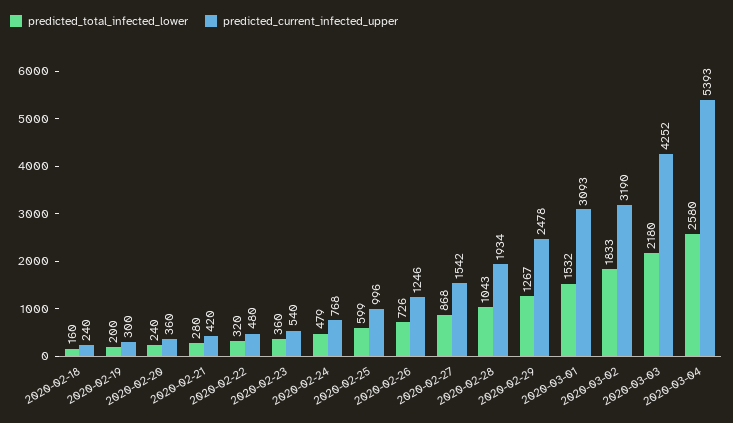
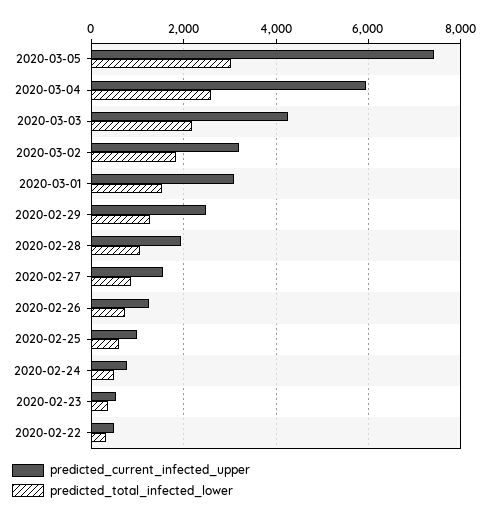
predicted_total_infected_lower, 2020-02-18: 160 -> none
predicted_current_infected_upper, 2020-02-18: 240 -> none
predicted_total_infected_lower, 2020-02-19: 200 -> none
predicted_current_infected_upper, 2020-02-19: 300 -> none
predicted_total_infected_lower, 2020-02-20: 240 -> none
predicted_current_infected_upper, 2020-02-20: 360 -> none
predicted_total_infected_lower, 2020-02-21: 280 -> none
predicted_current_infected_upper, 2020-02-21: 420 -> none
predicted_current_infected_upper, 2020-03-04: 5393 -> 6000
predicted_current_infected_upper, 2020-03-05: none -> 7400
predicted_total_infected_lower, 2020-03-05: none -> 3000

